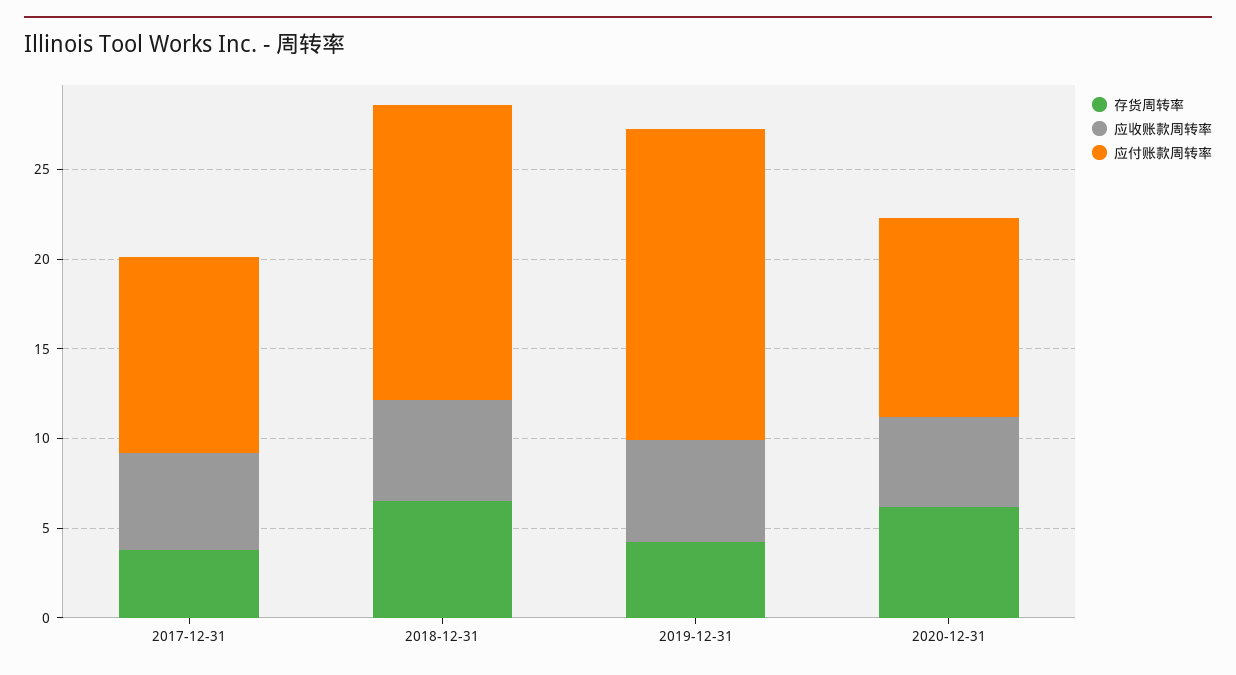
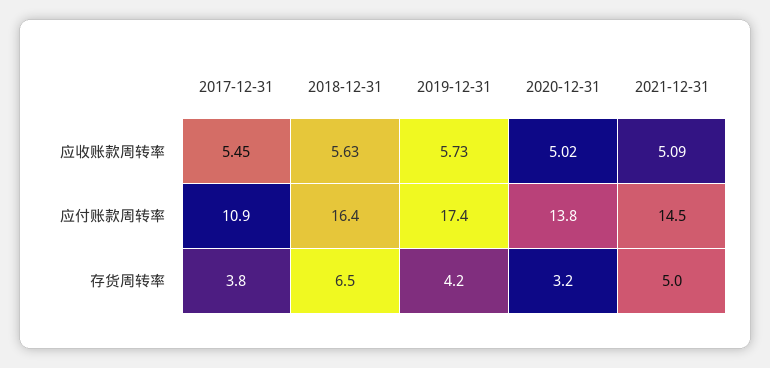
存货周转率, 2020-12-31: 6 -> 3.2
应付账款周转率, 2020-12-31: 11 -> 13.8
应收账款周转率, 2021-12-31: none -> 5.09
应付账款周转率, 2021-12-31: none -> 14.5
存货周转率, 2021-12-31: none -> 5

